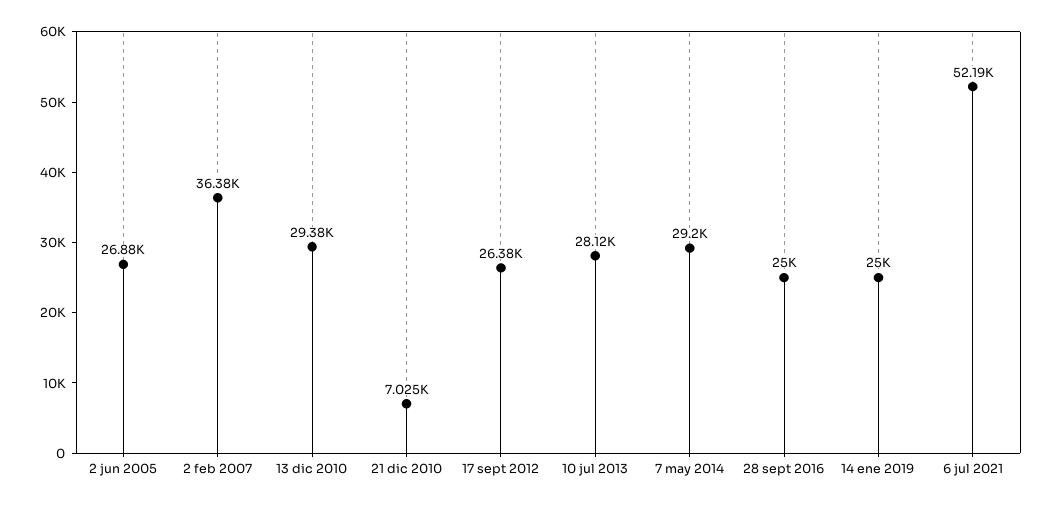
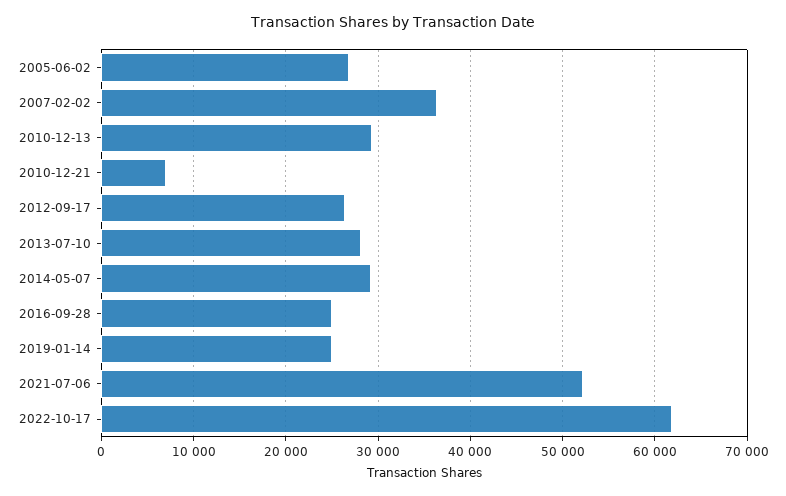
2022-10-17: none -> 62000

